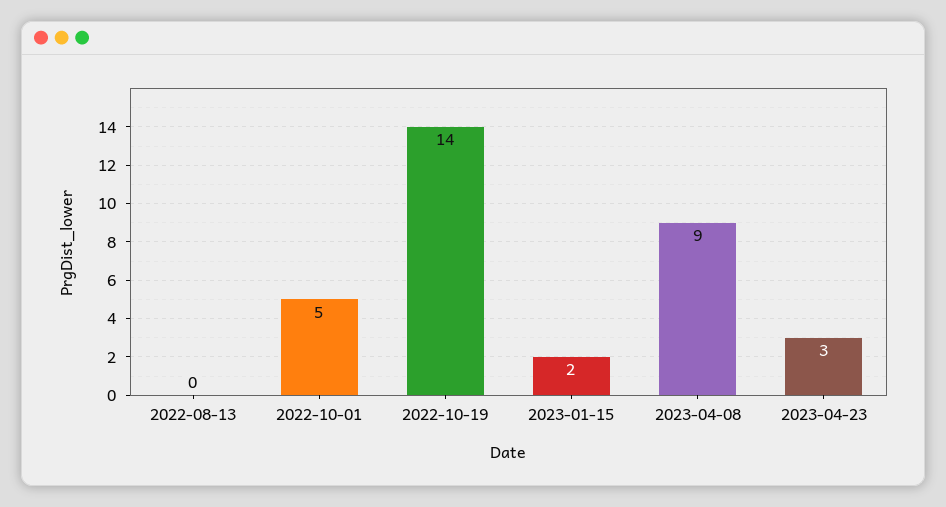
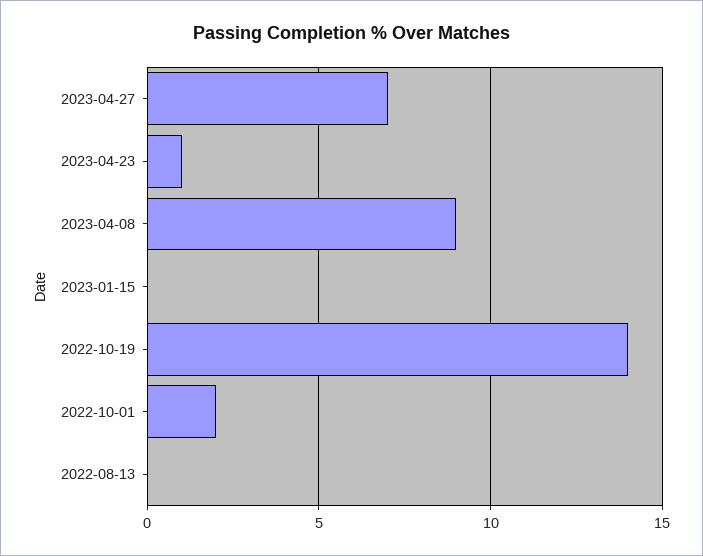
2022-10-01: 5 -> 2
2023-01-15: 2 -> 0
2023-04-23: 3 -> 1
2023-04-27: none -> 7

